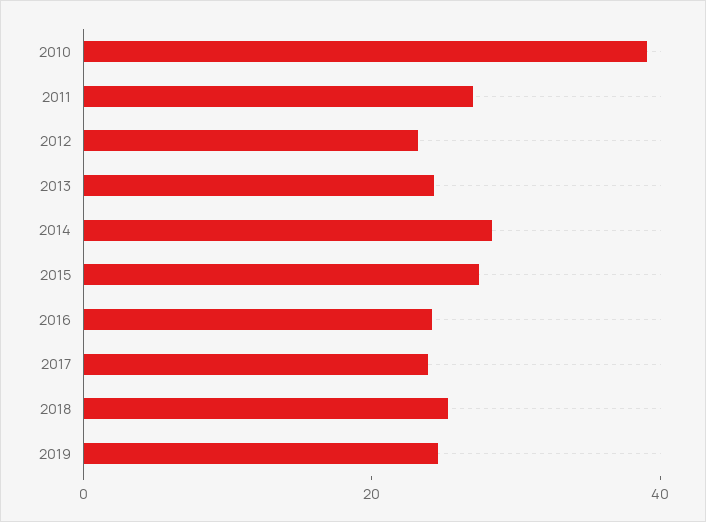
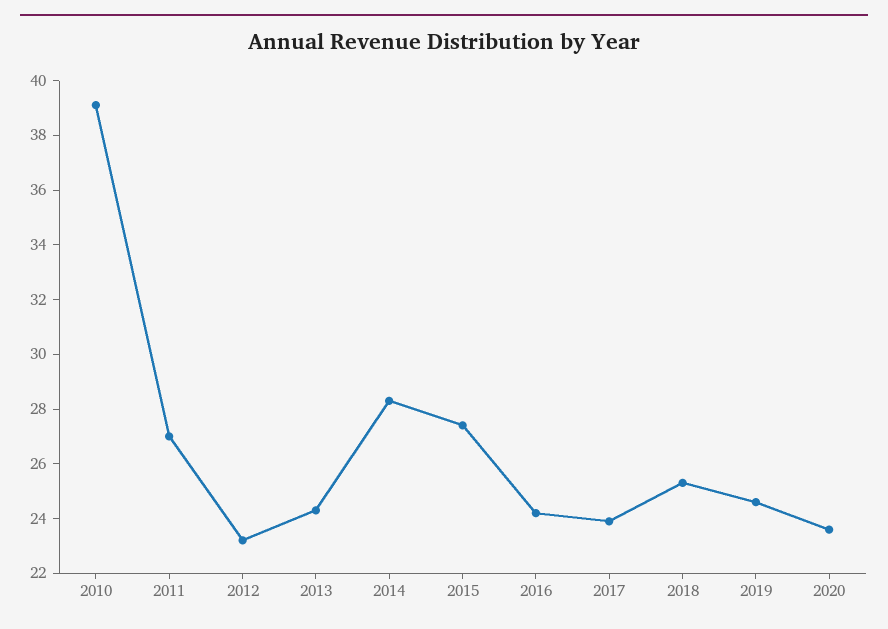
2020: none -> 23.5

